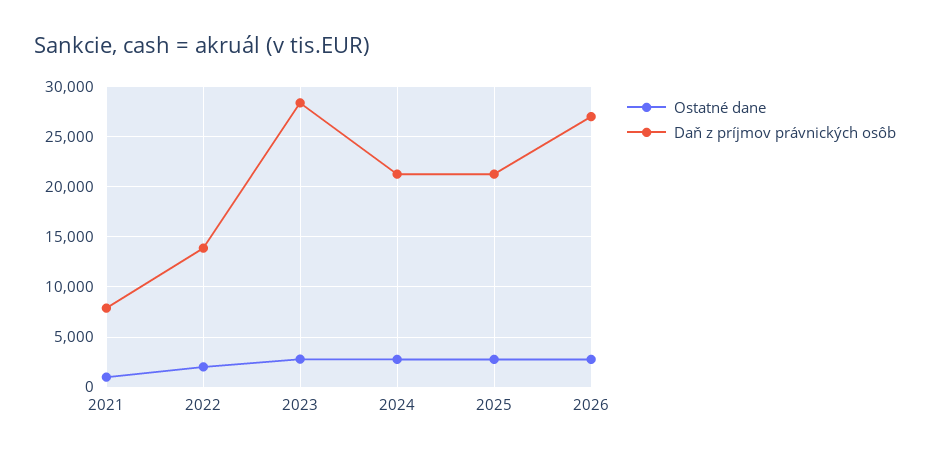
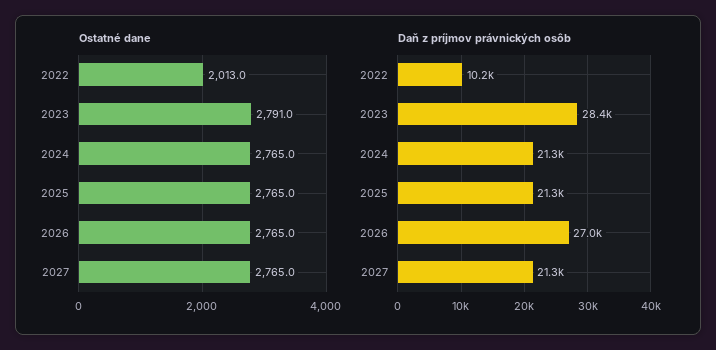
Ostatné dane, 2021: 1000 -> none
Daň z príjmov právnických osôb, 2021: 8000 -> none
Daň z príjmov právnických osôb, 2022: 14000 -> 10200
Ostatné dane, 2027: none -> 2765
Daň z príjmov právnických osôb, 2027: none -> 21300

